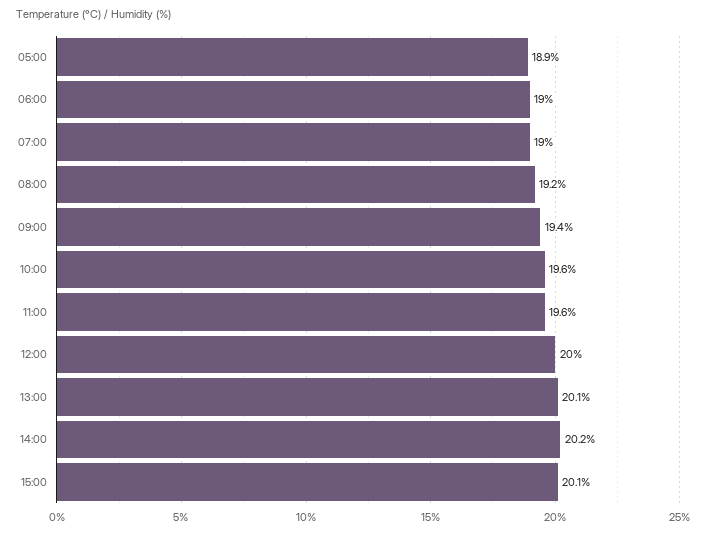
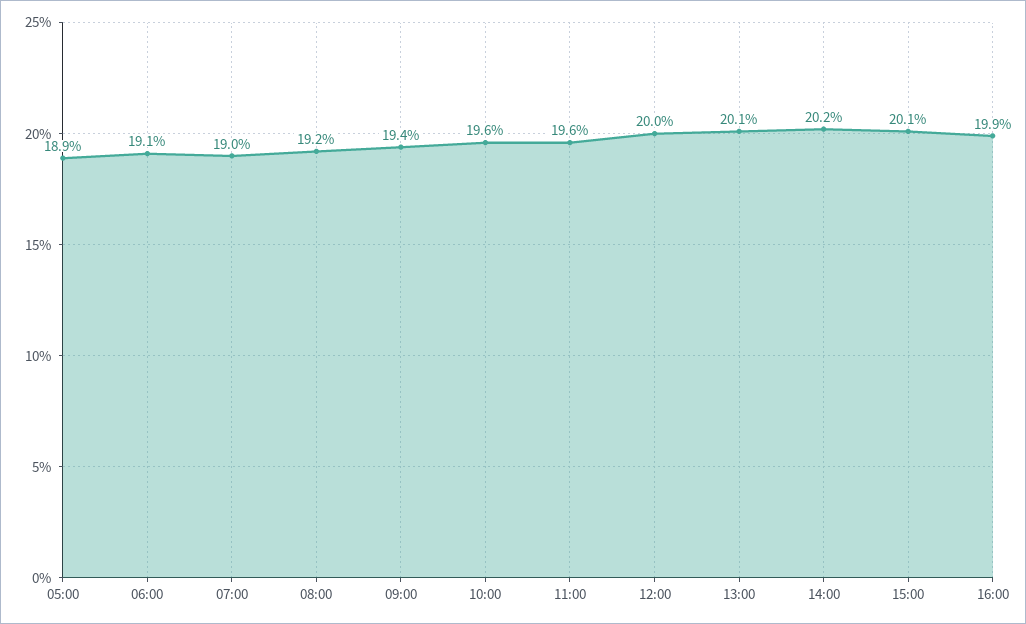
06:00: 19 -> 19.1
16:00: none -> 19.9

